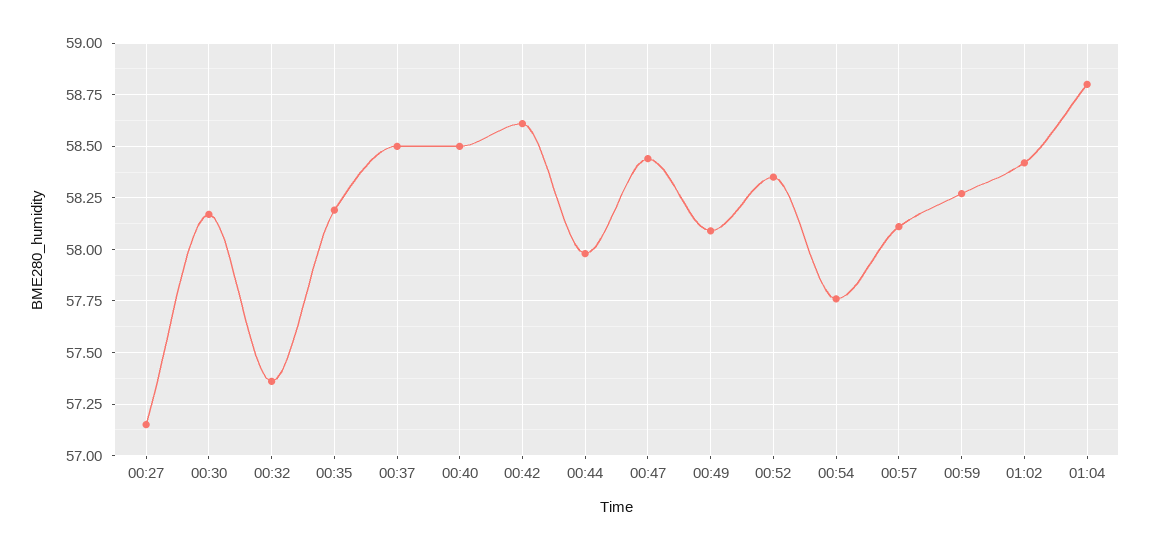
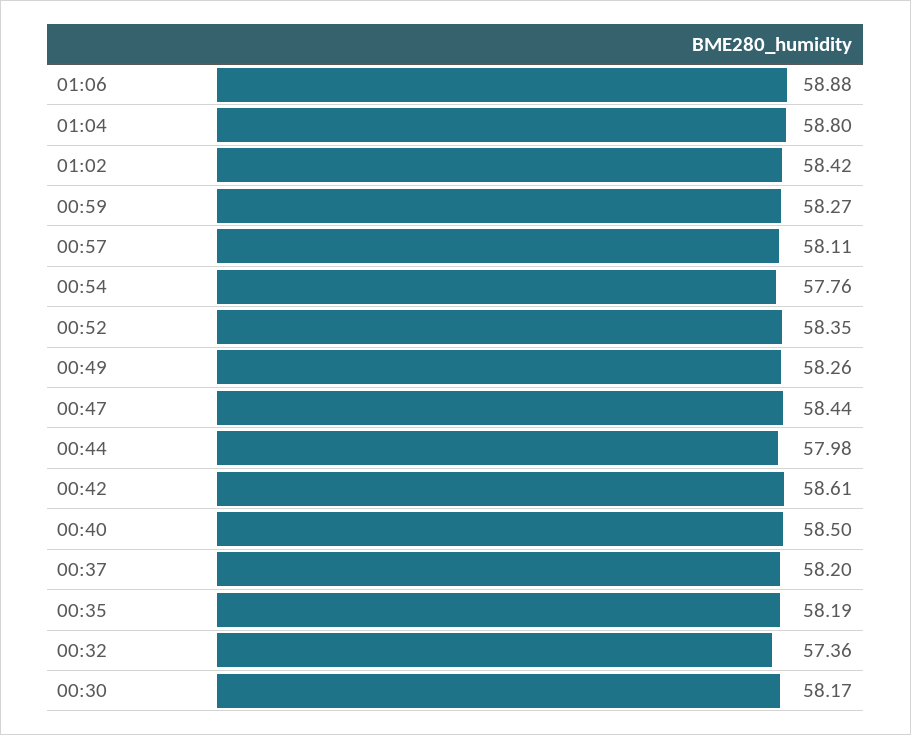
00:27: 57.15 -> none
00:37: 58.5 -> 58.2
00:49: 58.1 -> 58.26
01:06: none -> 58.88

